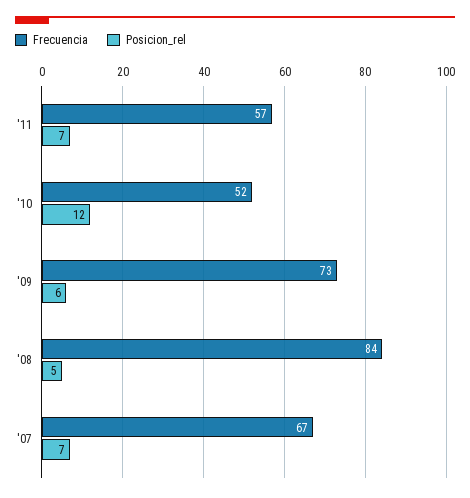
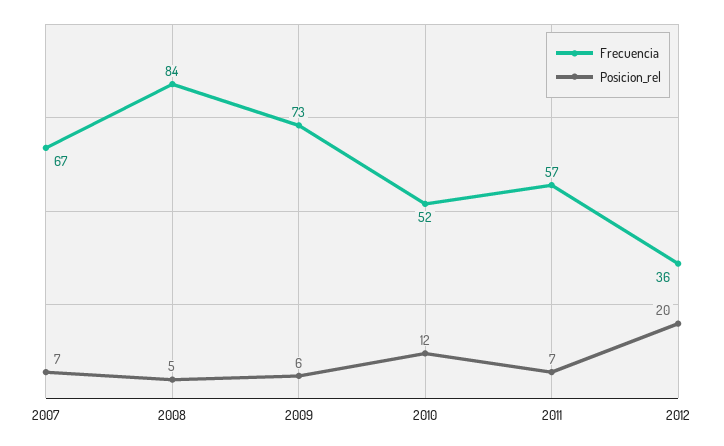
Frecuencia, 2012: none -> 36
Posicion_rel, 2012: none -> 20

